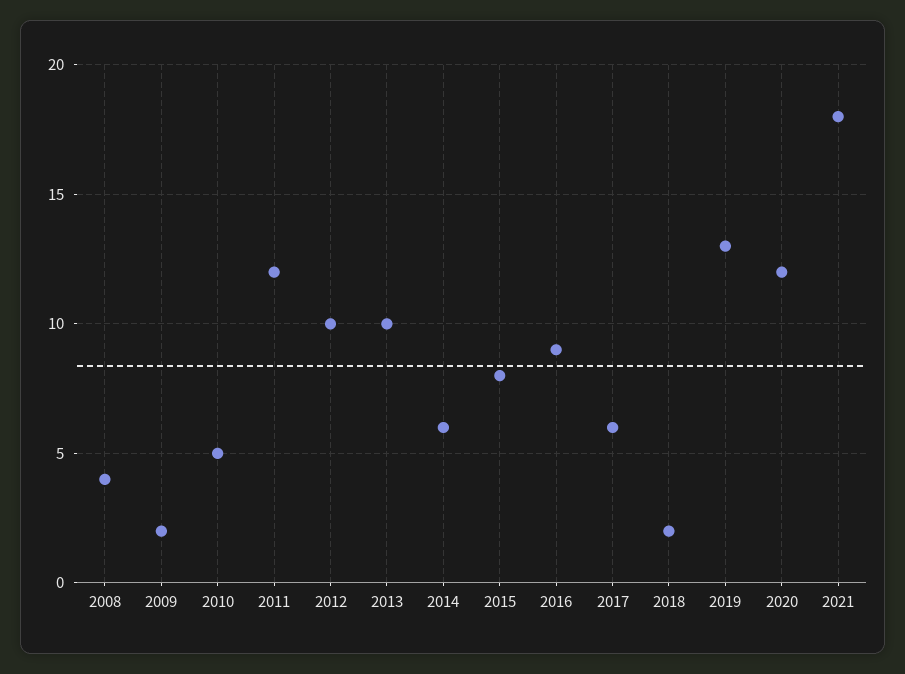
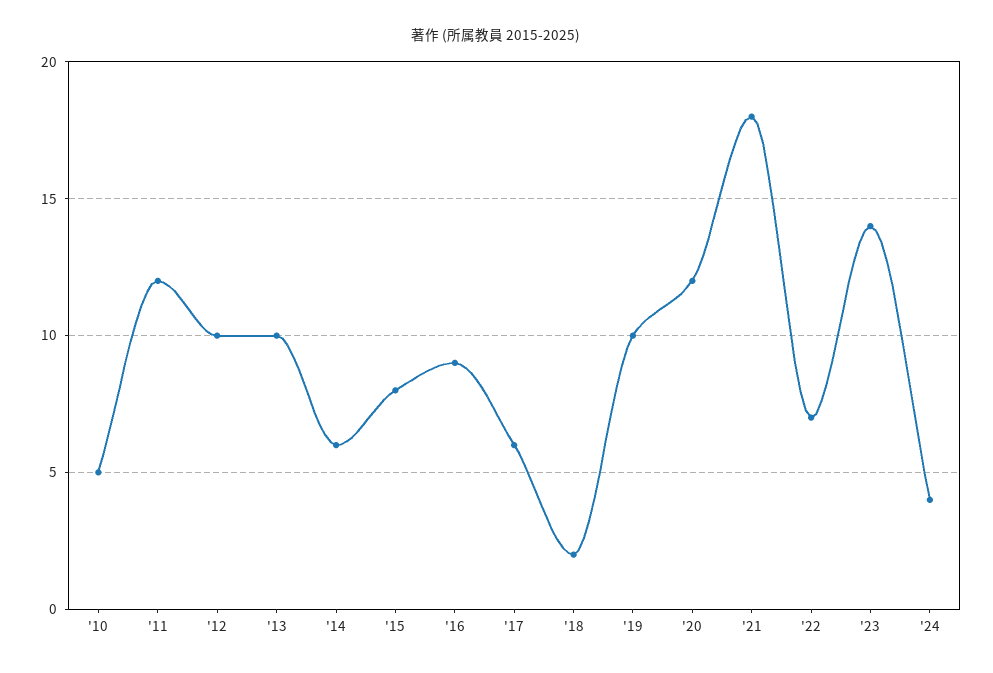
2008: 4 -> none
2009: 2 -> none
2019: 13 -> 10
'22: none -> 7
'23: none -> 14
'24: none -> 4

